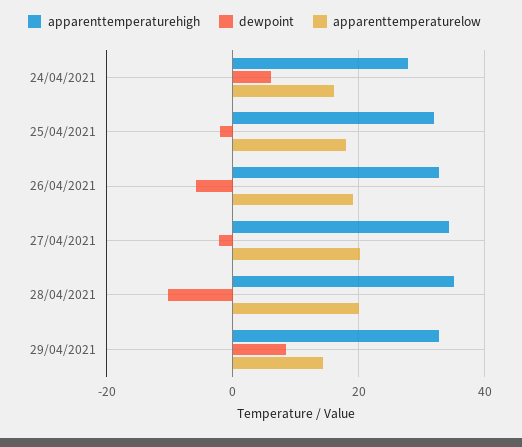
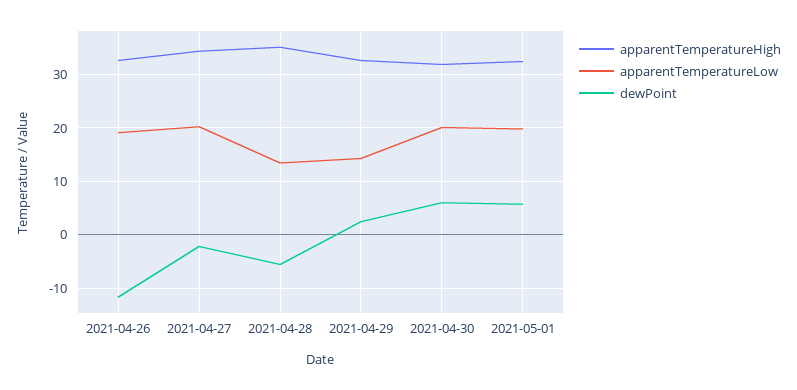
apparenttemperaturehigh, 24/04/2021: 28 -> none
dewpoint, 24/04/2021: 6 -> none
apparenttemperaturelow, 24/04/2021: 16 -> none
apparenttemperaturehigh, 25/04/2021: 32 -> none
dewpoint, 25/04/2021: -2 -> none
apparenttemperaturelow, 25/04/2021: 18 -> none
dewpoint, 26/04/2021: -6 -> -12
dewpoint, 28/04/2021: -10 -> -6
apparenttemperaturelow, 28/04/2021: 20 -> 14
dewpoint, 29/04/2021: 8 -> 2
apparenttemperaturehigh, 2021-04-30: none -> 32
apparenttemperaturelow, 2021-04-30: none -> 20
dewpoint, 2021-04-30: none -> 6
apparenttemperaturehigh, 2021-05-01: none -> 32
apparenttemperaturelow, 2021-05-01: none -> 20
dewpoint, 2021-05-01: none -> 6

